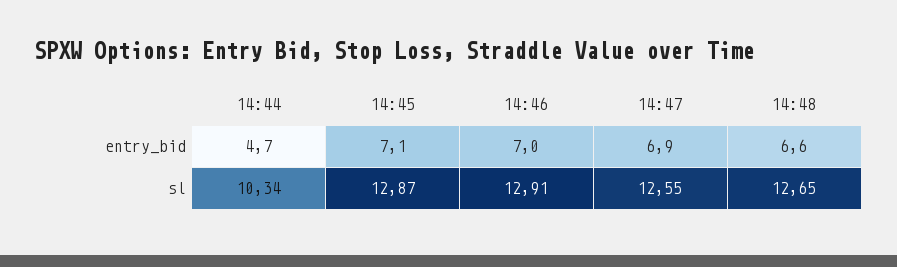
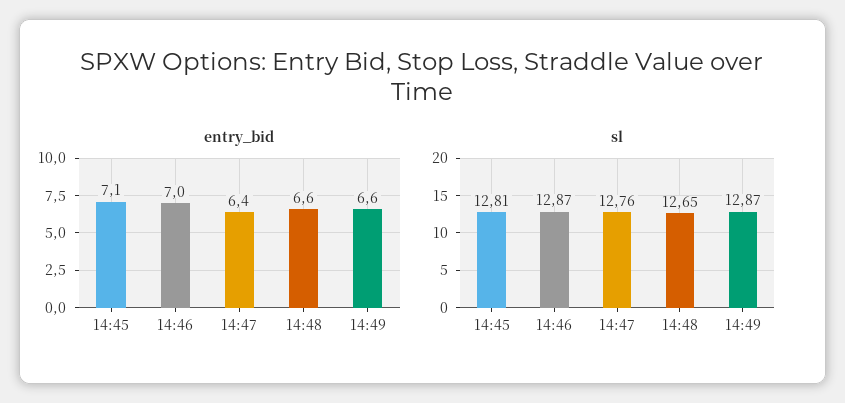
entry_bid, 14:44: 4.7 -> none
entry_bid, 14:47: 6.9 -> 6.4
sl, 14:44: 10.34 -> none
sl, 14:45: 12.87 -> 12.81
sl, 14:46: 12.91 -> 12.87
sl, 14:47: 12.55 -> 12.76
entry_bid, 14:49: none -> 6.6
sl, 14:49: none -> 12.87

